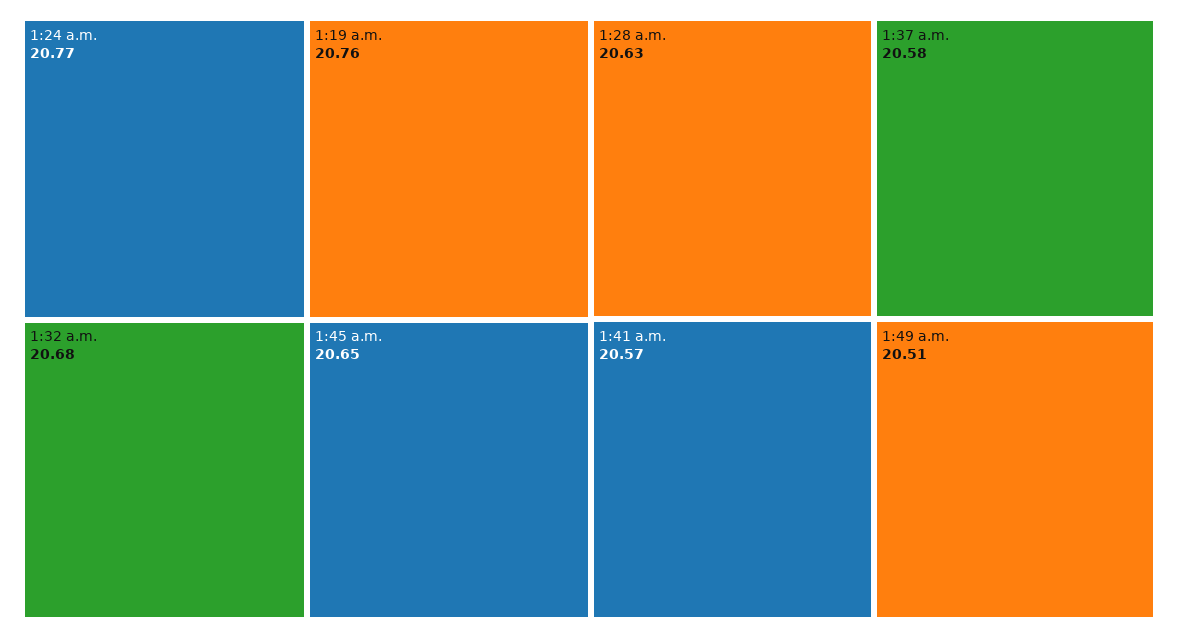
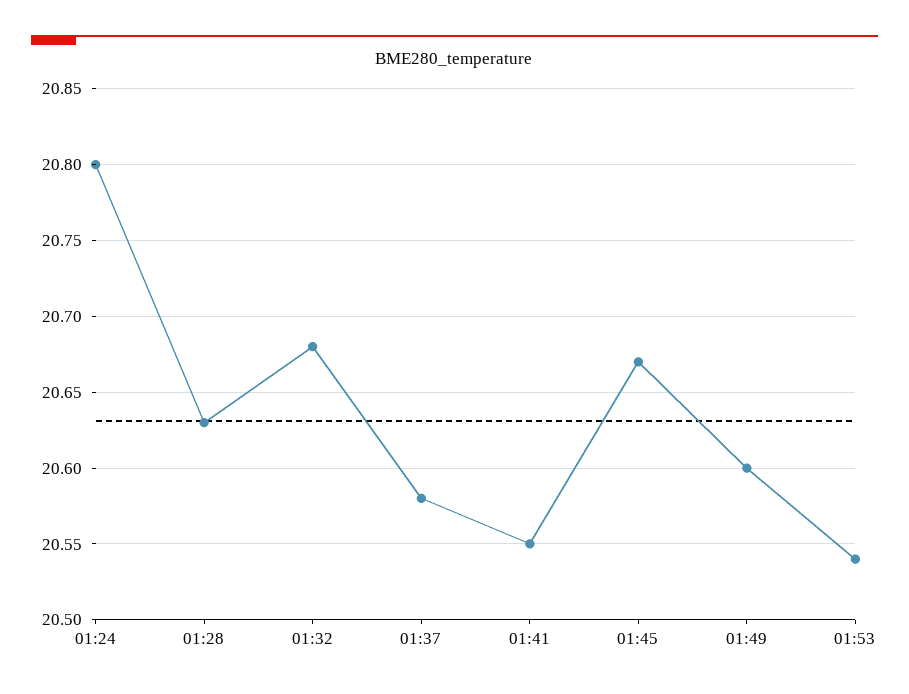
1:24 a.m.: 20.77 -> 20.8
1:19 a.m.: 20.76 -> none
1:45 a.m.: 20.65 -> 20.67
1:41 a.m.: 20.57 -> 20.55
1:49 a.m.: 20.51 -> 20.6
01:53: none -> 20.54

